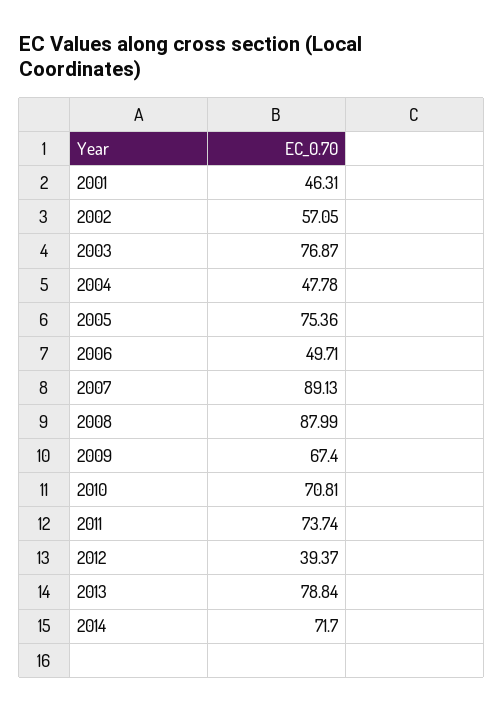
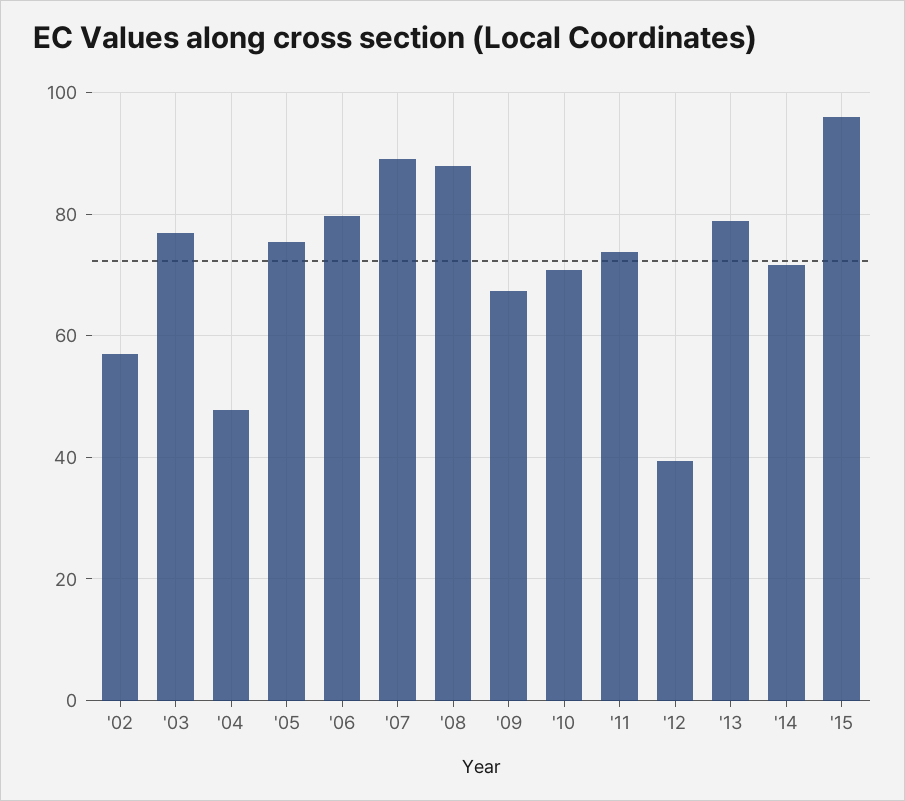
2001: 46.31 -> none
2006: 49.71 -> 80
'15: none -> 96

